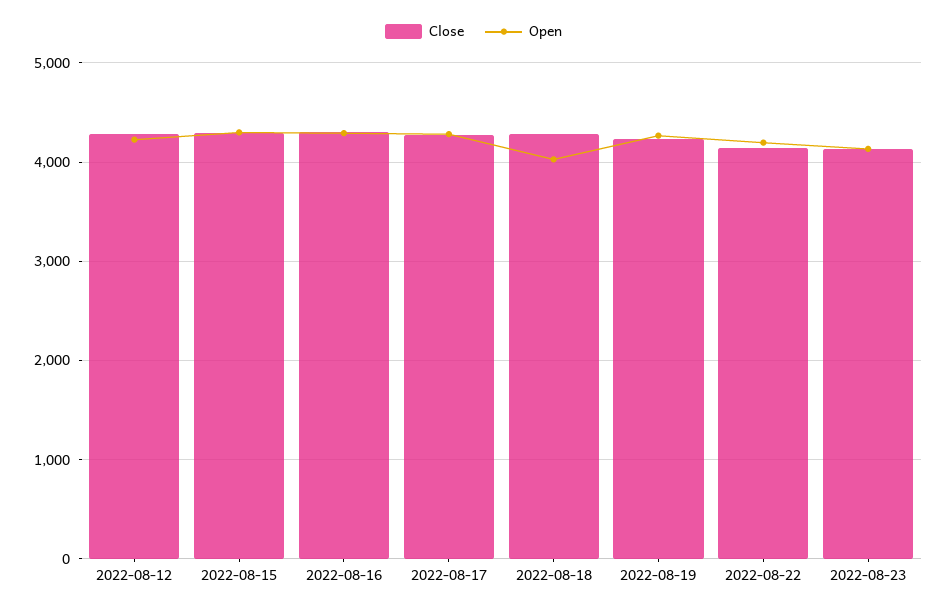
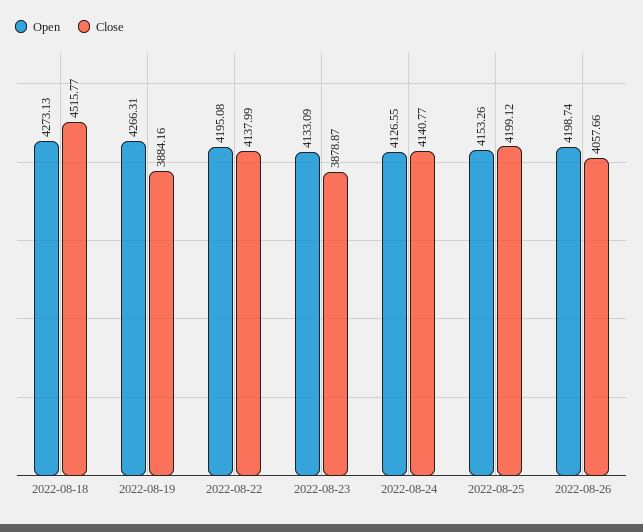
Close, 2022-08-12: 4300 -> none
Open, 2022-08-12: 4200 -> none
Close, 2022-08-15: 4300 -> none
Open, 2022-08-15: 4300 -> none
Close, 2022-08-16: 4300 -> none
Open, 2022-08-16: 4300 -> none
Close, 2022-08-17: 4300 -> none
Open, 2022-08-17: 4300 -> none
Close, 2022-08-18: 4300 -> 4515.77
Open, 2022-08-18: 4000 -> 4273.13
Close, 2022-08-19: 4200 -> 3884.16
Close, 2022-08-23: 4100 -> 3878.87
Open, 2022-08-24: none -> 4126.55
Close, 2022-08-24: none -> 4140.77
Open, 2022-08-25: none -> 4153.26
Close, 2022-08-25: none -> 4199.12
Open, 2022-08-26: none -> 4198.74
Close, 2022-08-26: none -> 4057.66

